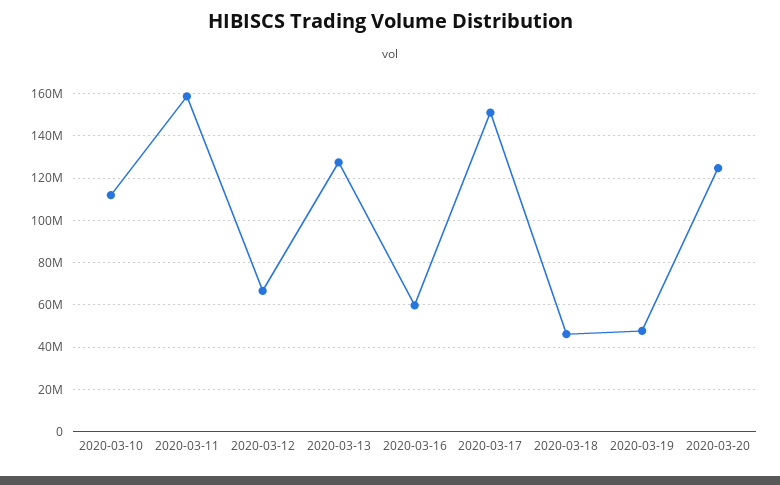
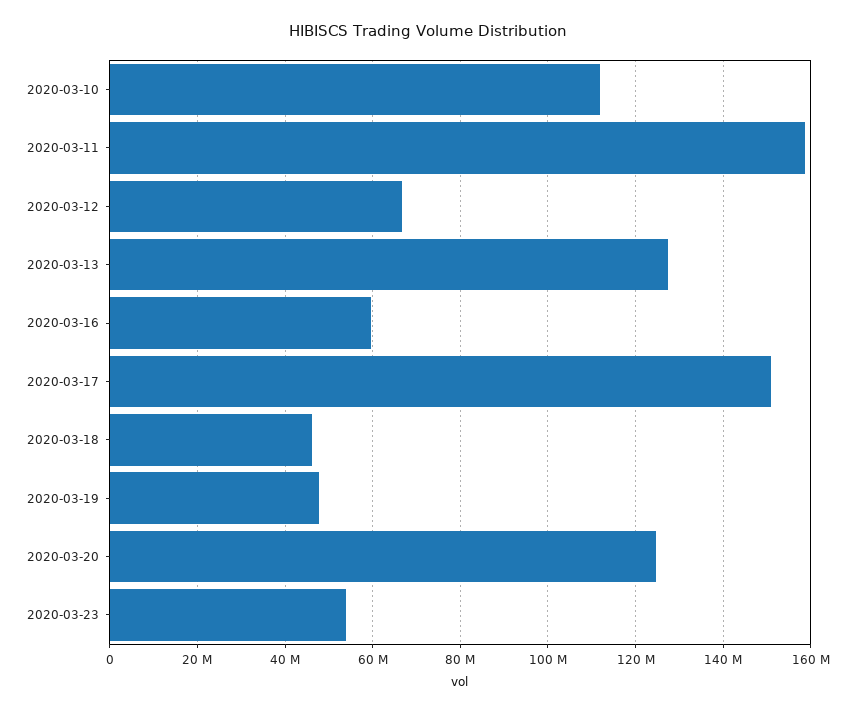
2020-03-23: none -> 54000000

